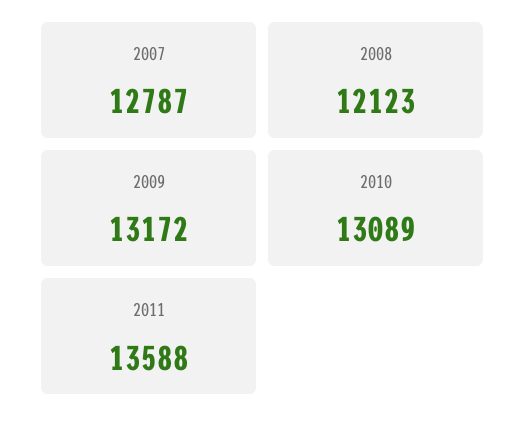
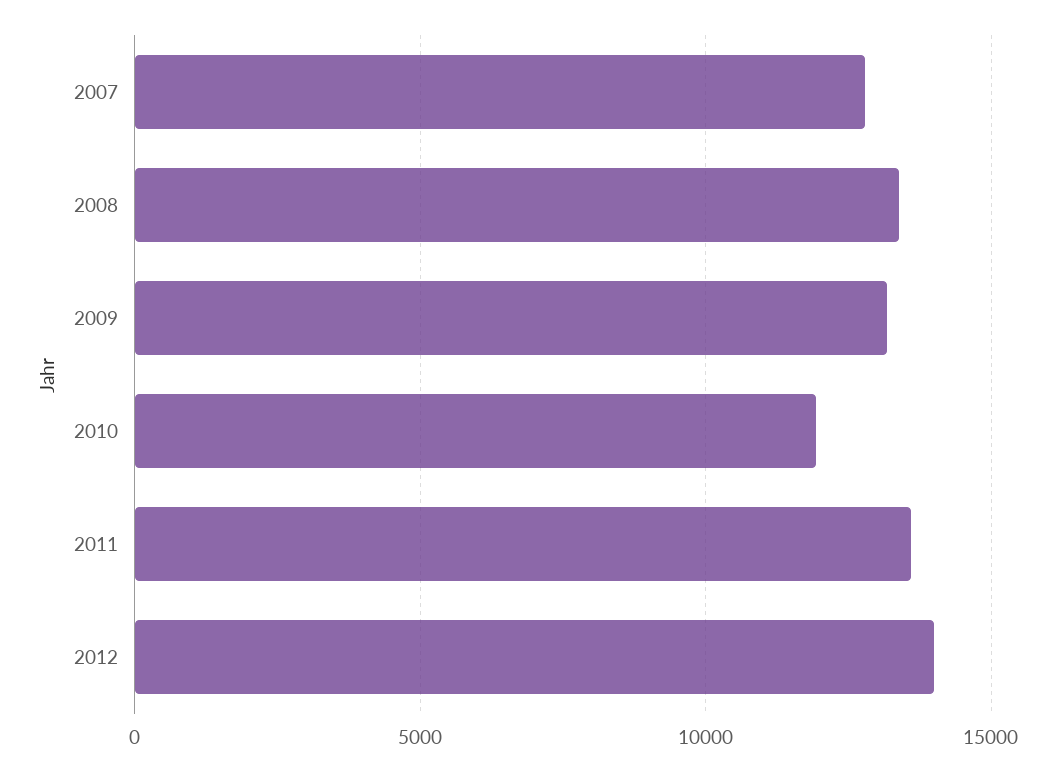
2008: 12123 -> 13500
2010: 13089 -> 12000
2012: none -> 14000

